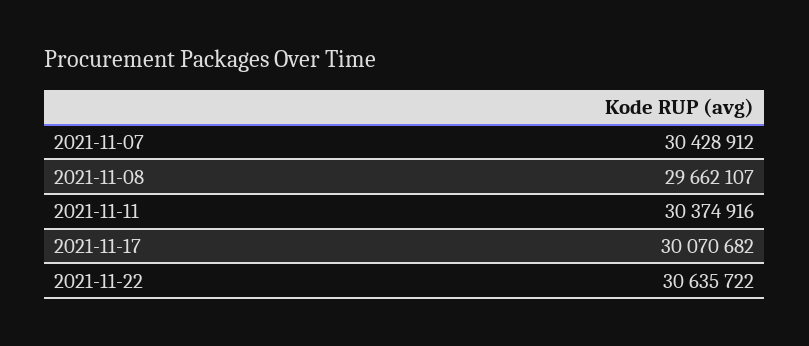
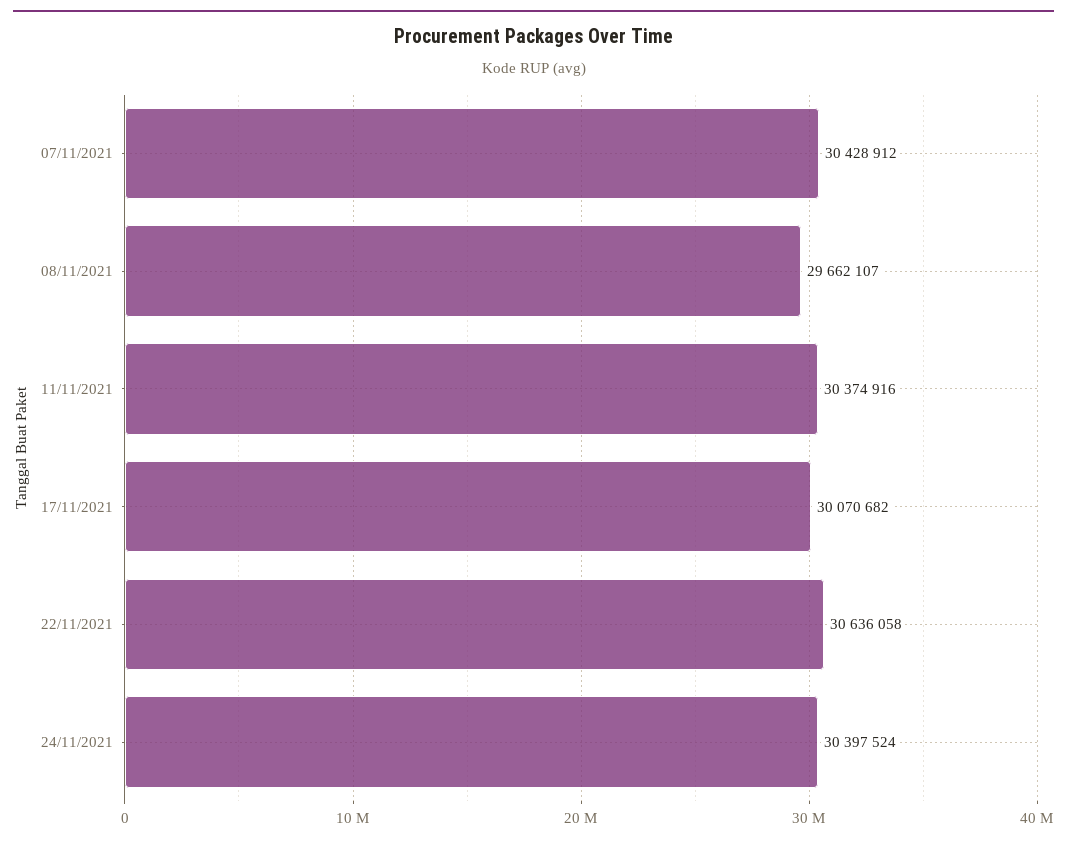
2021-11-22: 30635722 -> 30636058
24/11/2021: none -> 30397524

